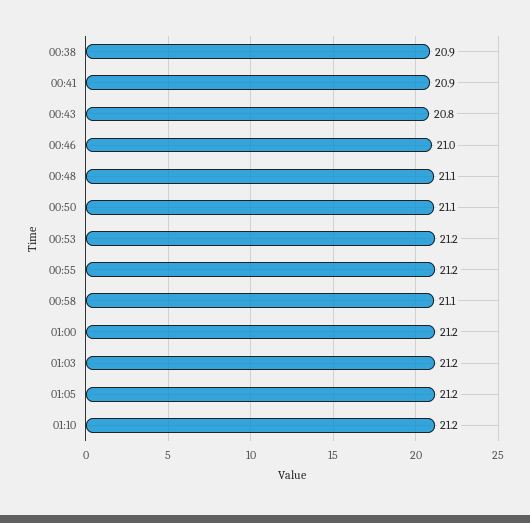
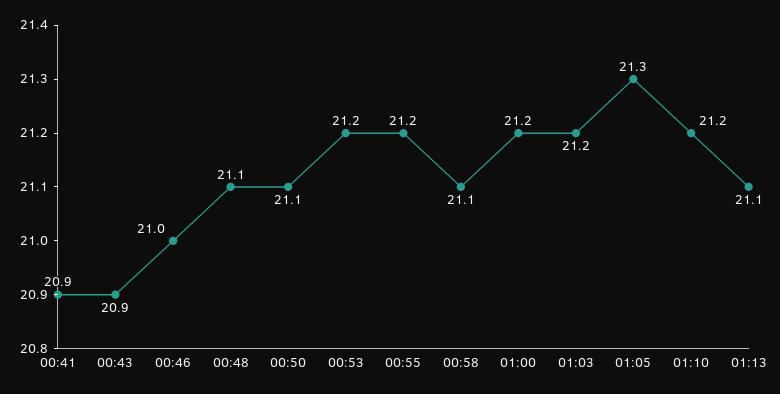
00:38: 20.9 -> none
00:43: 20.8 -> 20.9
01:05: 21.2 -> 21.3
01:13: none -> 21.1

